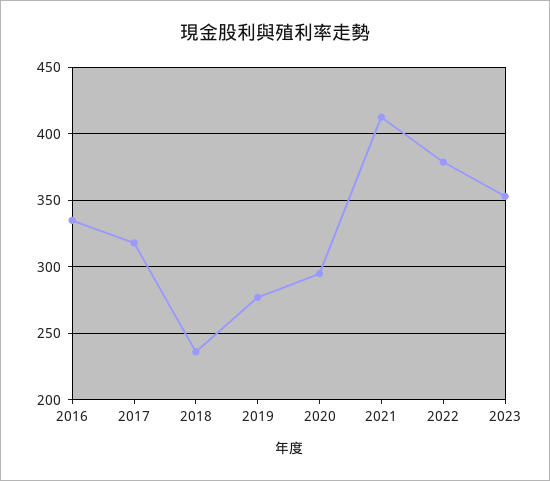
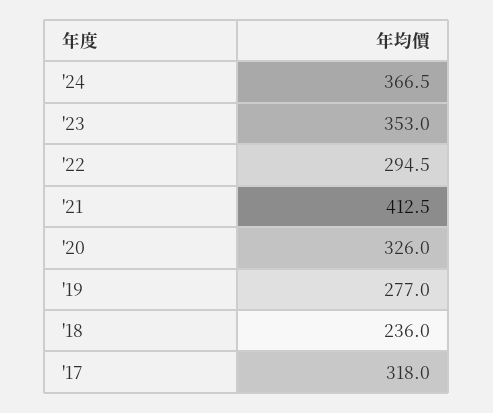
2016: 335 -> none
2020: 295 -> 326
2022: 380 -> 294.5
'24: none -> 366.5

